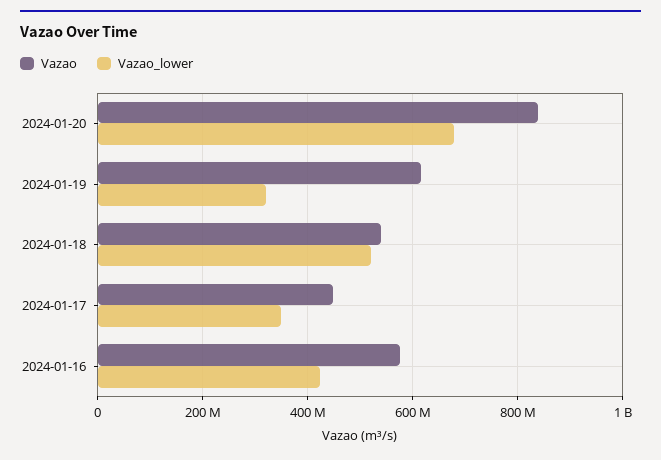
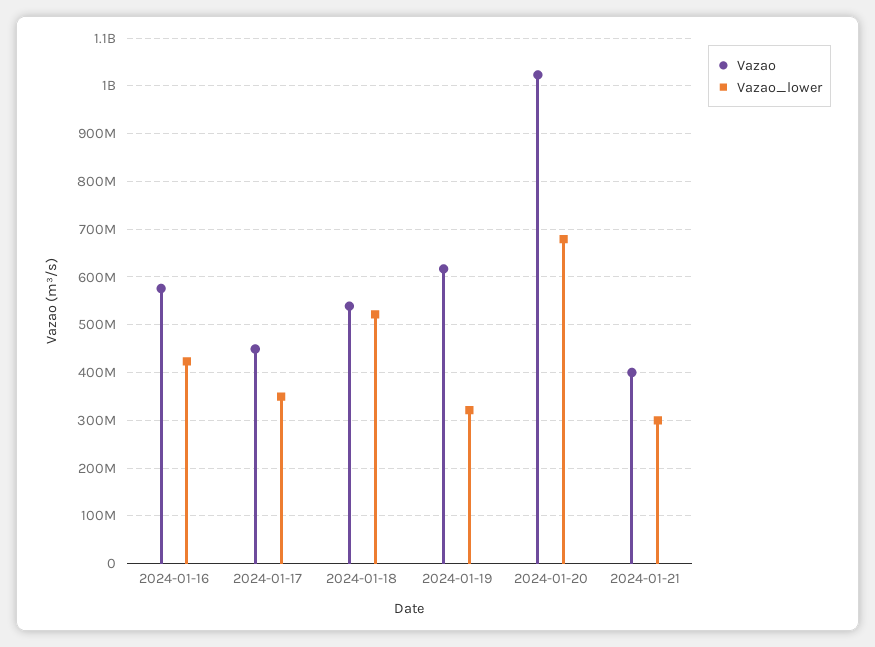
Vazao, 2024-01-20: 840000000 -> 1020000000
Vazao, 2024-01-21: none -> 400000000
Vazao_lower, 2024-01-21: none -> 300000000

